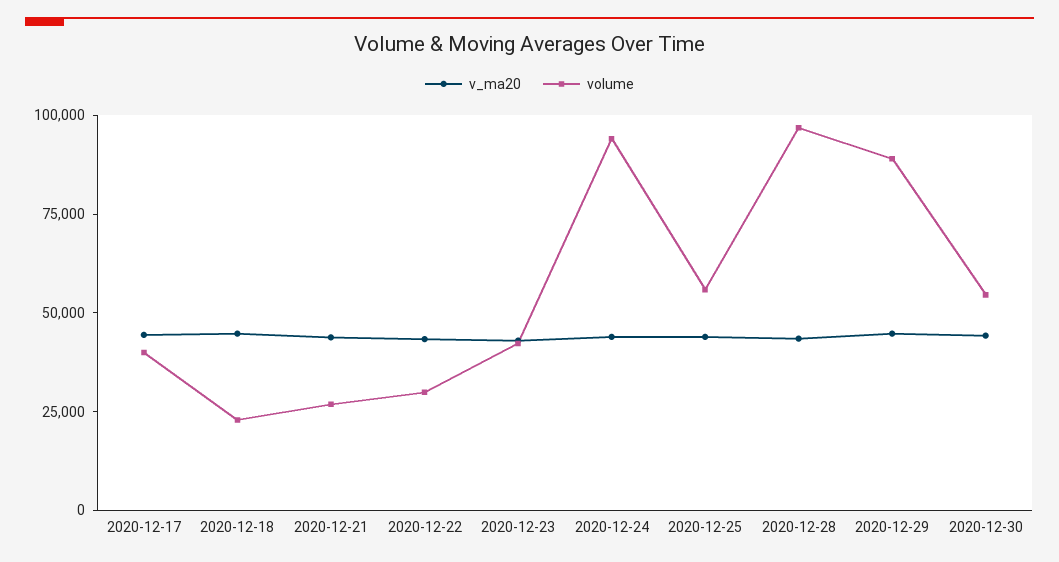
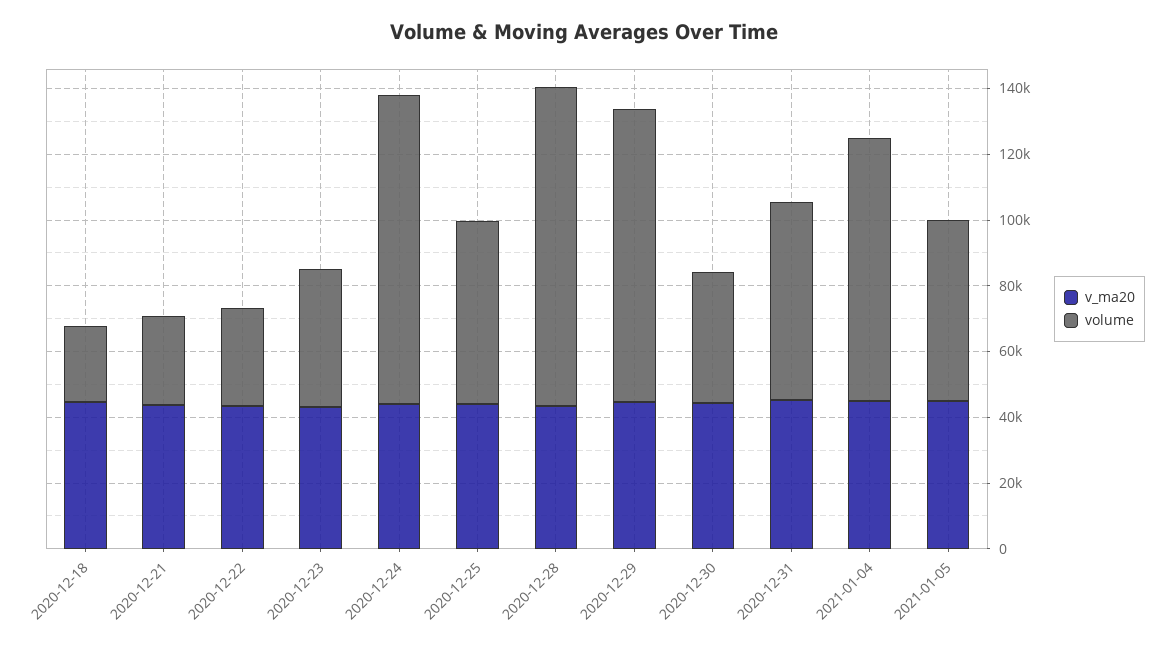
v_ma20, 2020-12-17: 45000 -> none
volume, 2020-12-17: 40000 -> none
volume, 2020-12-30: 55000 -> 40000
v_ma20, 2020-12-31: none -> 45000
volume, 2020-12-31: none -> 60000
v_ma20, 2021-01-04: none -> 45000
volume, 2021-01-04: none -> 80000
v_ma20, 2021-01-05: none -> 45000
volume, 2021-01-05: none -> 55000

